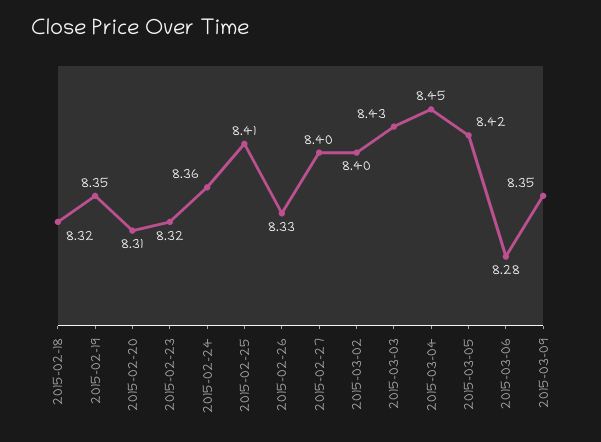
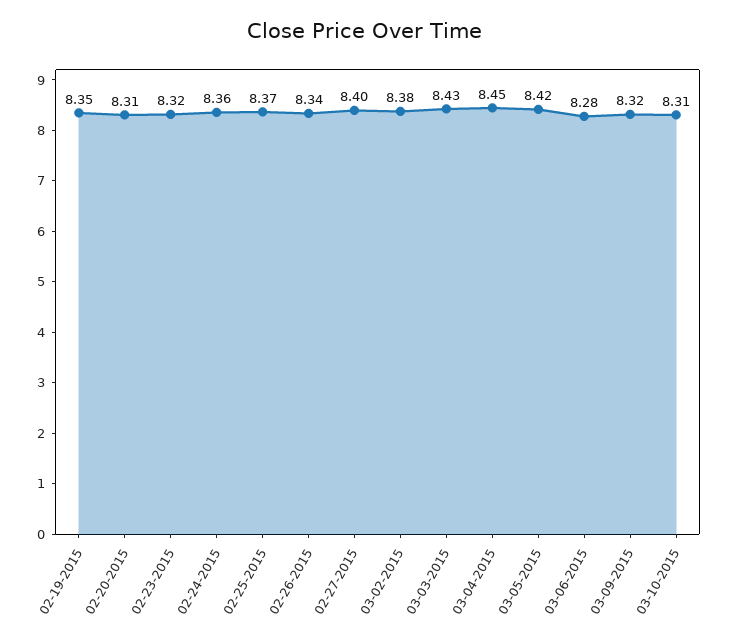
2015-02-18: 8.32 -> none
2015-02-25: 8.41 -> 8.37
2015-02-26: 8.33 -> 8.34
2015-03-02: 8.4 -> 8.38
2015-03-09: 8.35 -> 8.32
03-10-2015: none -> 8.31

